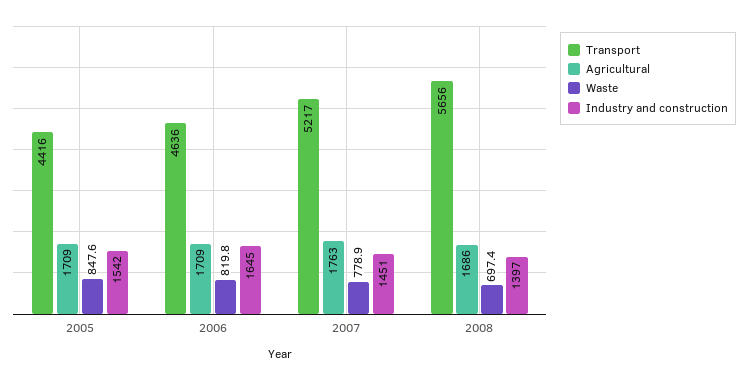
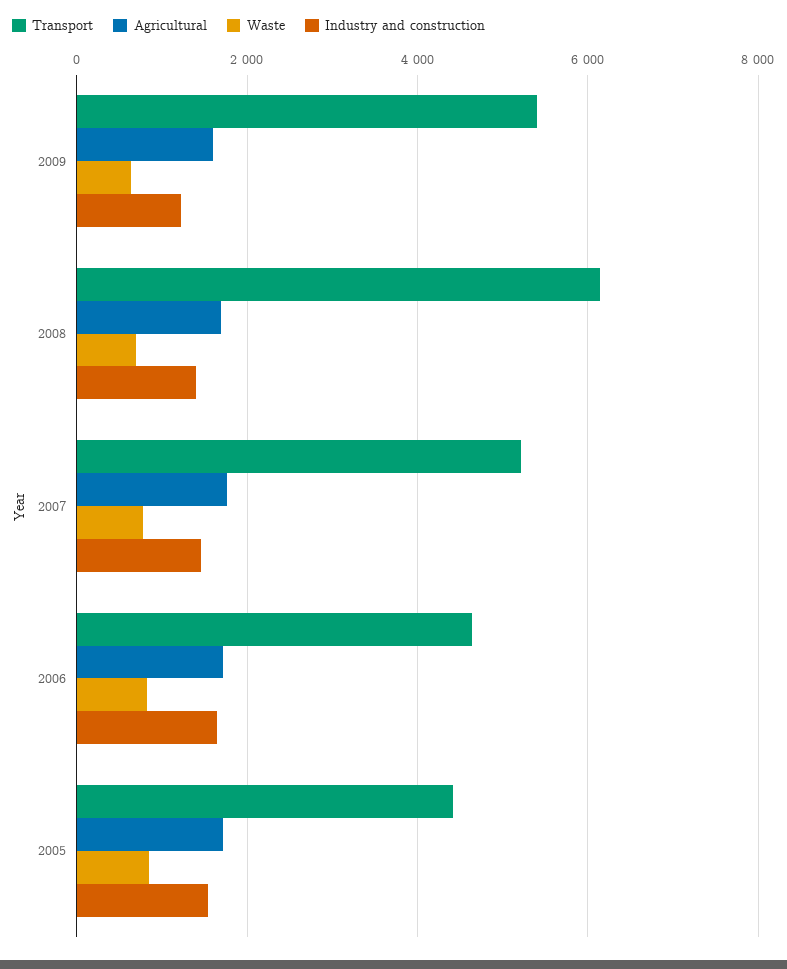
Transport, 2008: 5656 -> 6200
Transport, 2009: none -> 5400
Agricultural, 2009: none -> 1600
Waste, 2009: none -> 600
Industry and construction, 2009: none -> 1200

